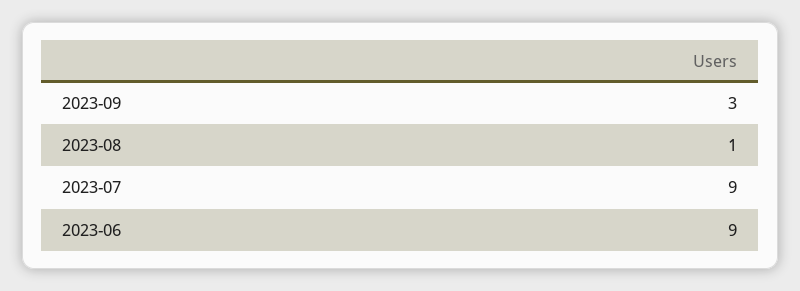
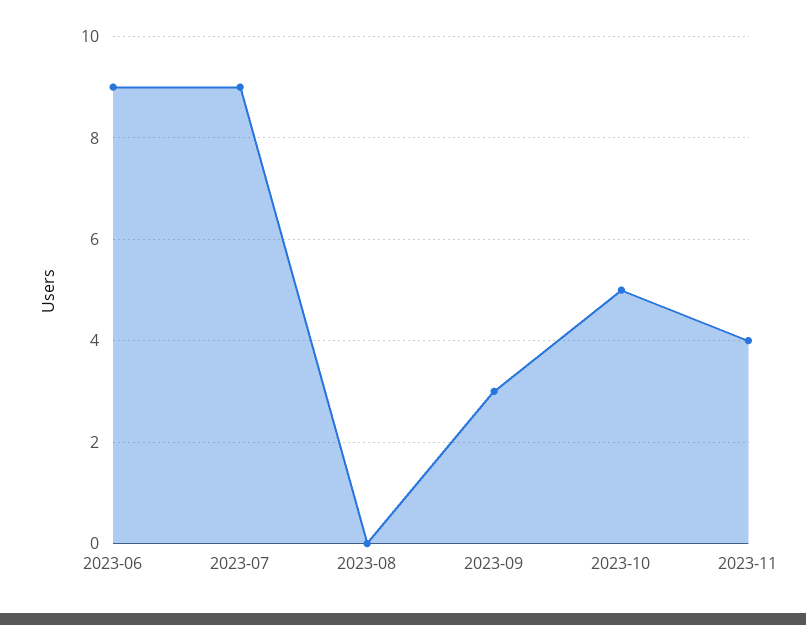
2023-08: 1 -> 0
2023-10: none -> 5
2023-11: none -> 4

